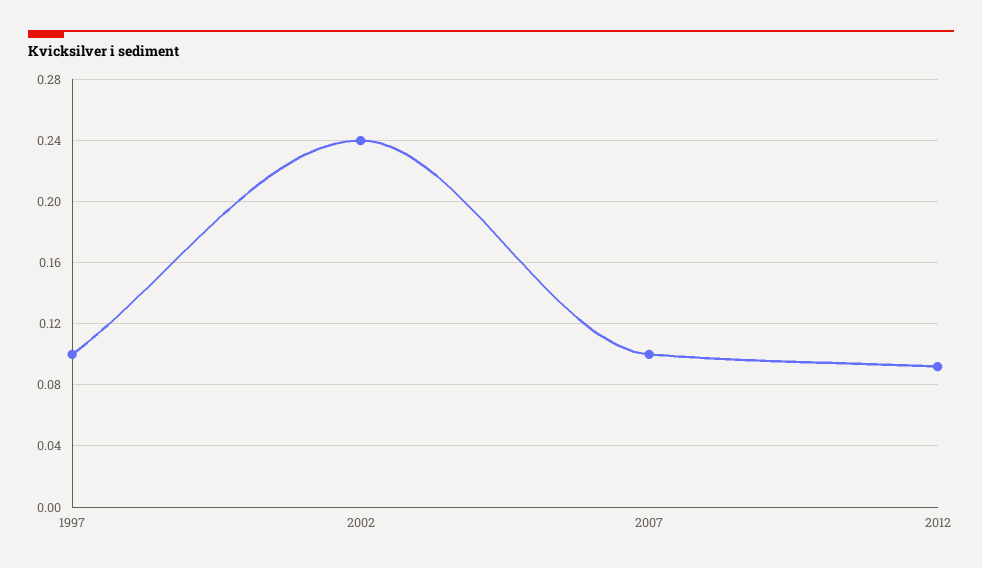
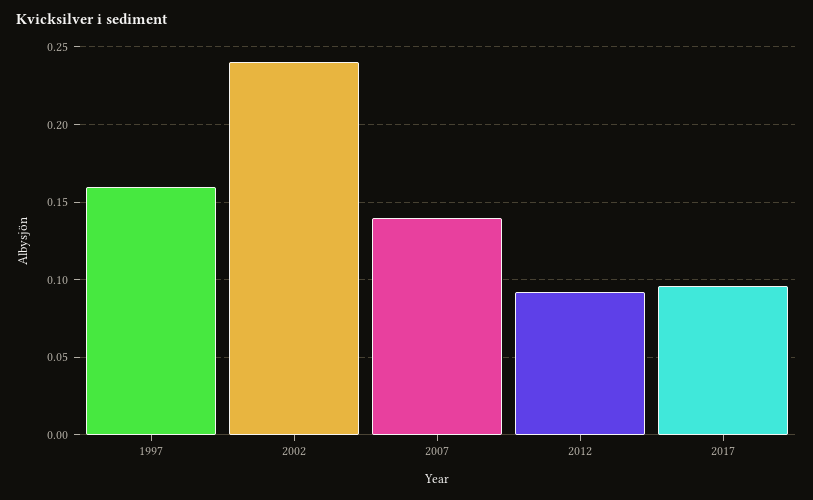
1997: 0.1 -> 0.16
2007: 0.1 -> 0.14
2017: none -> 0.095

